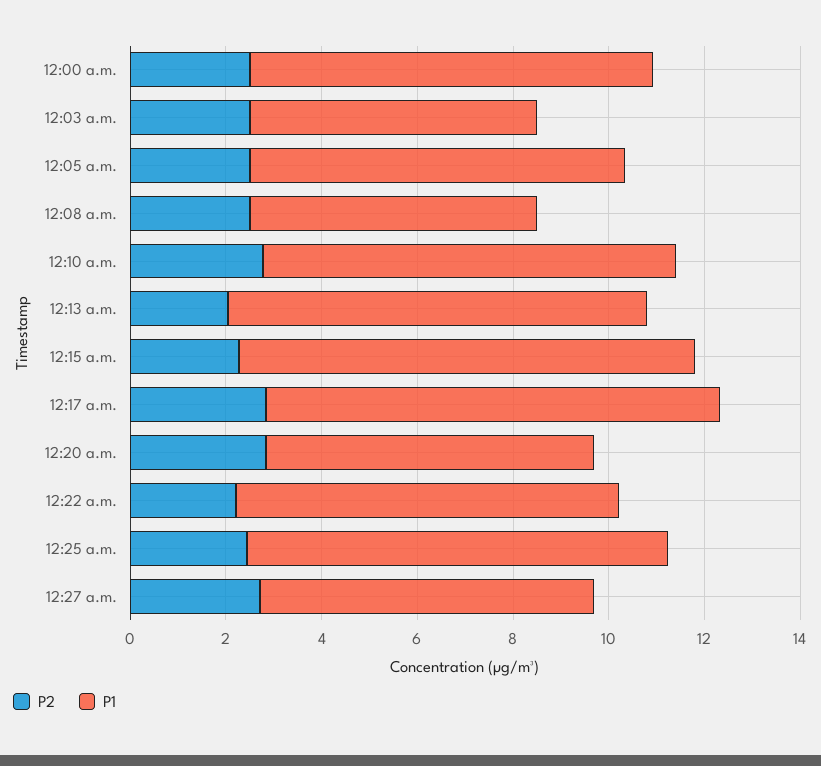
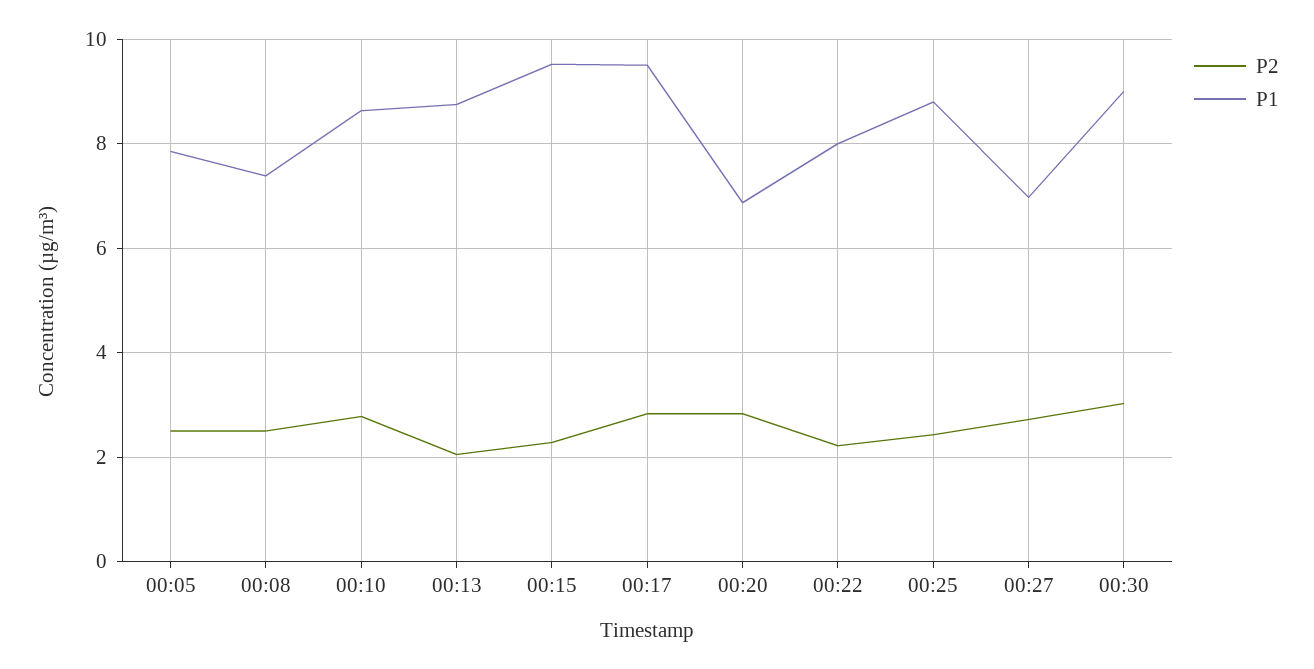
P2, 12:00 a.m.: 2.5 -> none
P1, 12:00 a.m.: 8.5 -> none
P2, 12:03 a.m.: 2.5 -> none
P1, 12:03 a.m.: 6 -> none
P1, 12:08 a.m.: 6 -> 7.4
P2, 00:30: none -> 3
P1, 00:30: none -> 9

